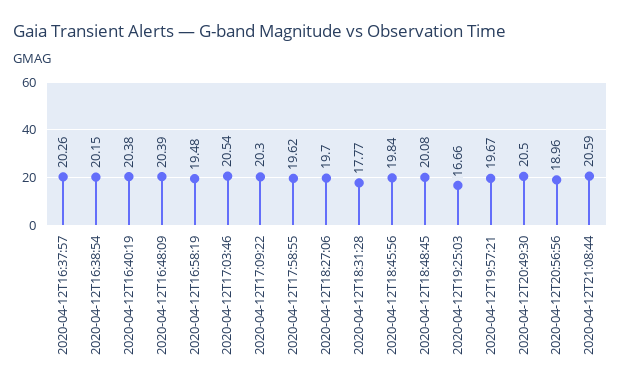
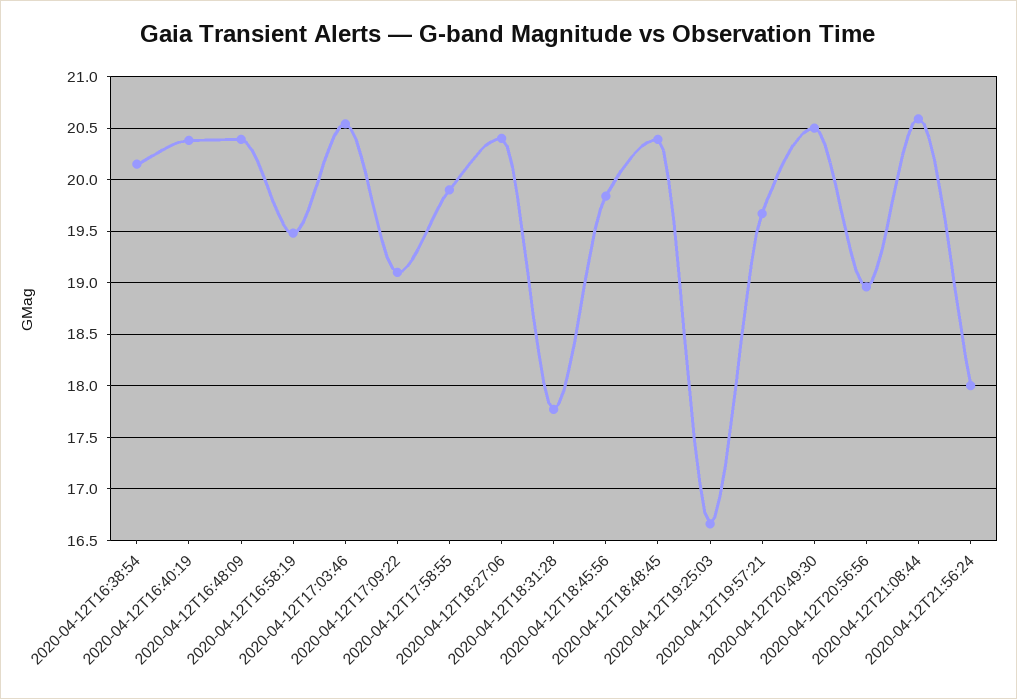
2020-04-12T16:37:57: 20.26 -> none
2020-04-12T17:09:22: 20.3 -> 19.1
2020-04-12T17:58:55: 19.62 -> 19.9
2020-04-12T18:27:06: 19.7 -> 20.4
2020-04-12T18:48:45: 20.08 -> 20.4
2020-04-12T21:56:24: none -> 18

